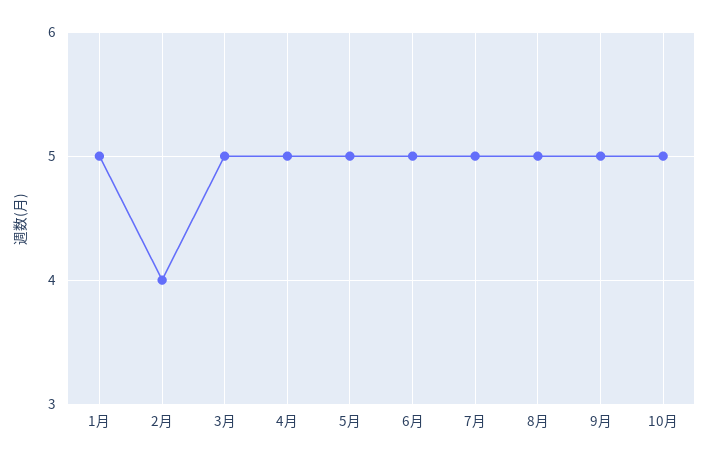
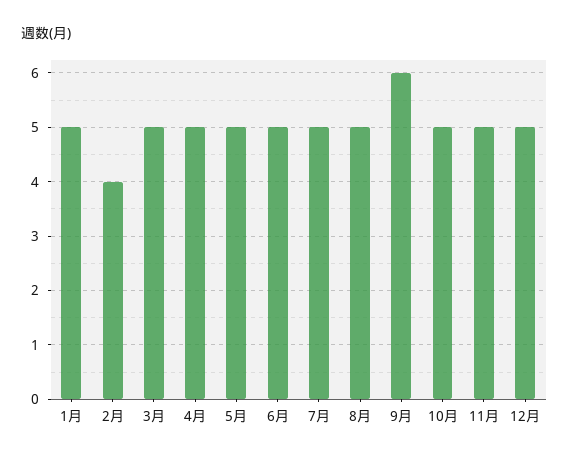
9月: 5 -> 6
11月: none -> 5
12月: none -> 5

